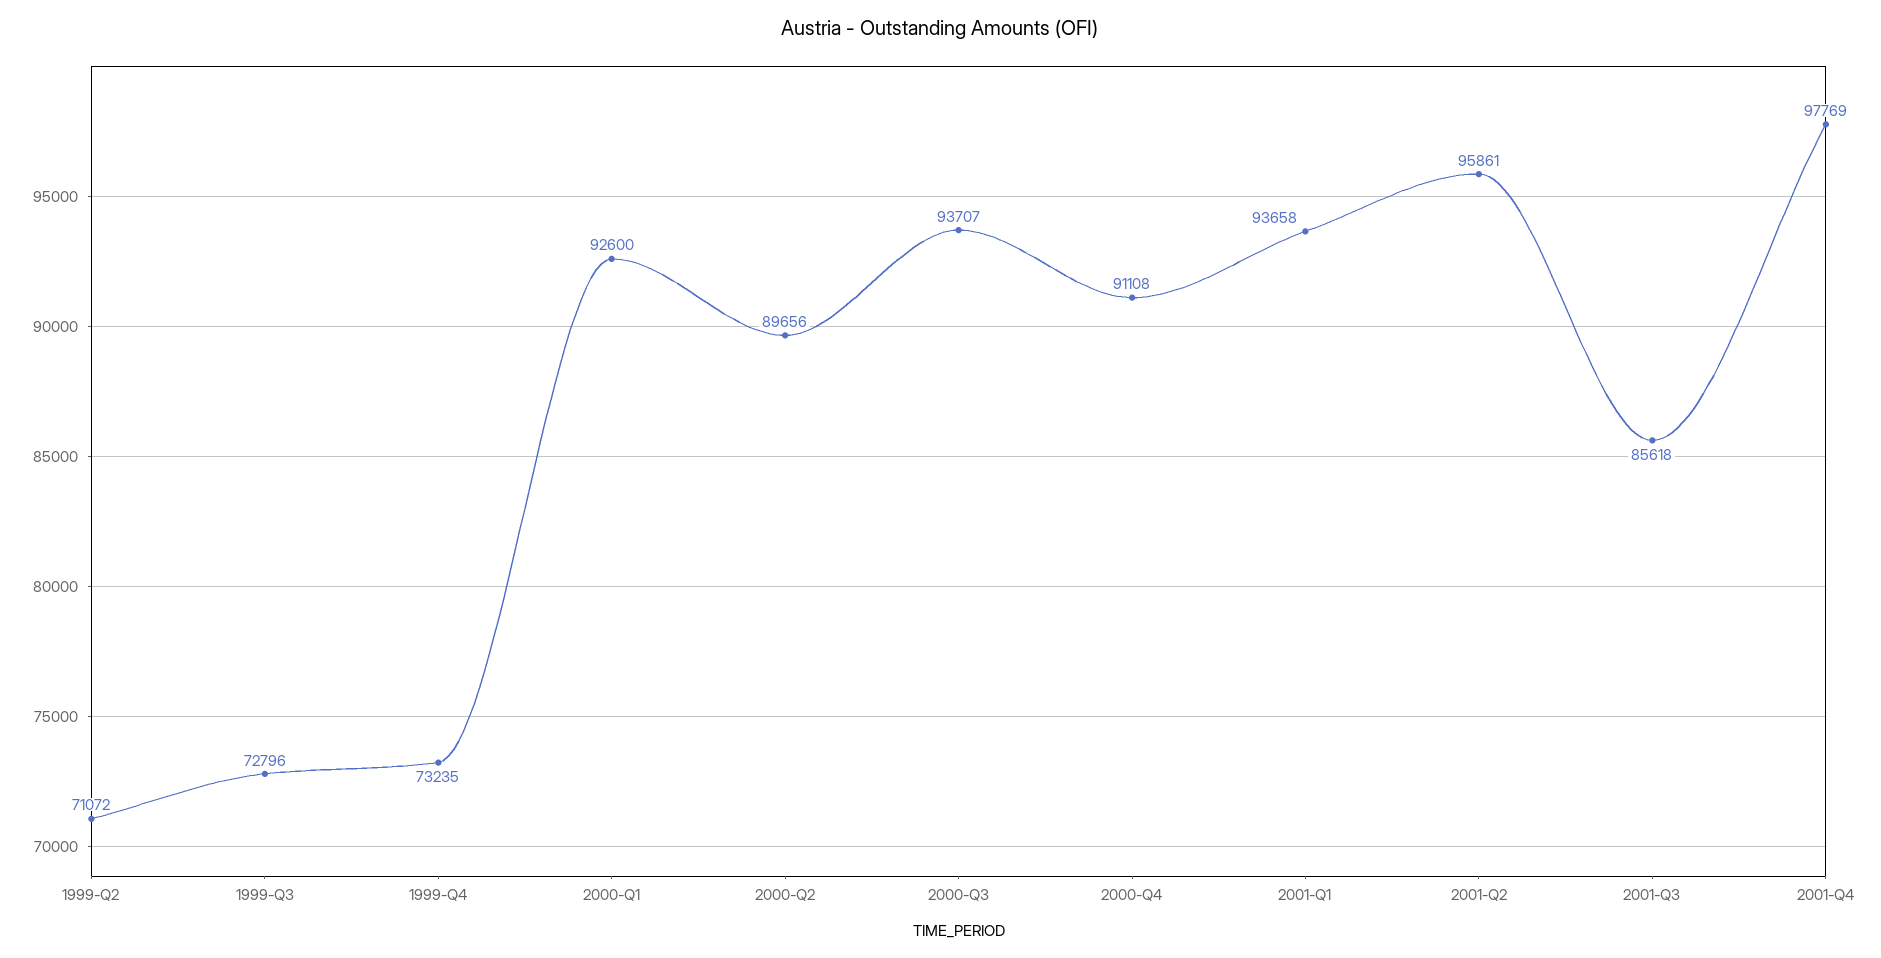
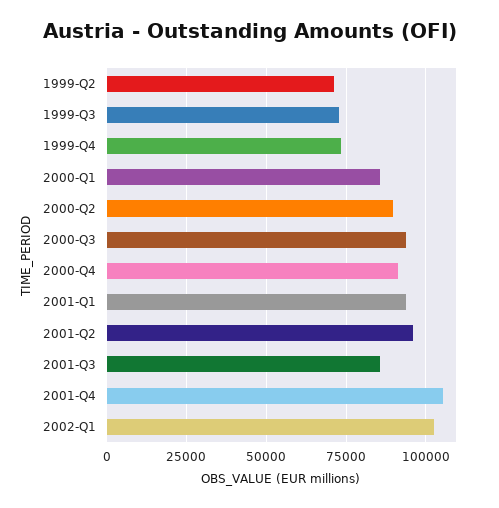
2000-Q1: 92600 -> 85000
2001-Q4: 97769 -> 105000
2002-Q1: none -> 102500

